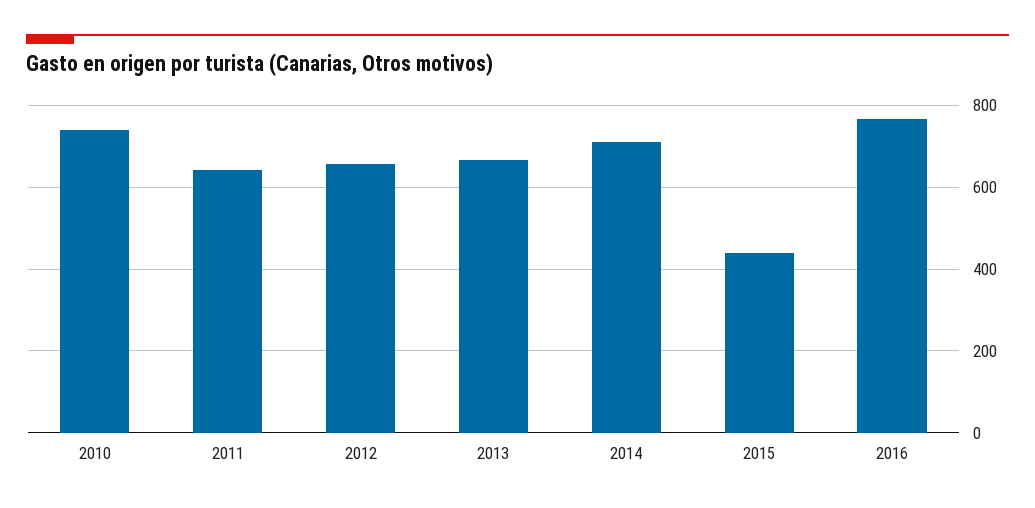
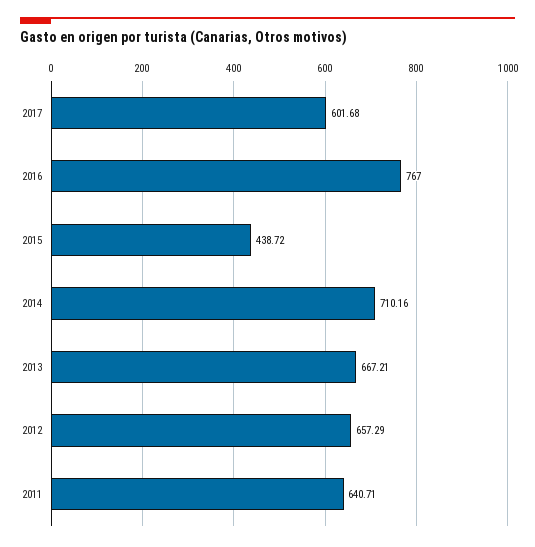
2010: 740 -> none
2017: none -> 601.68

